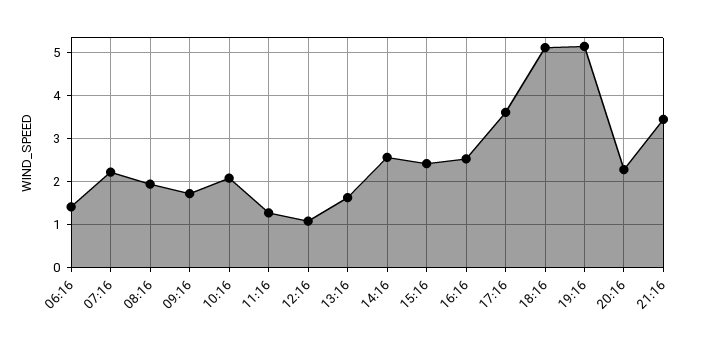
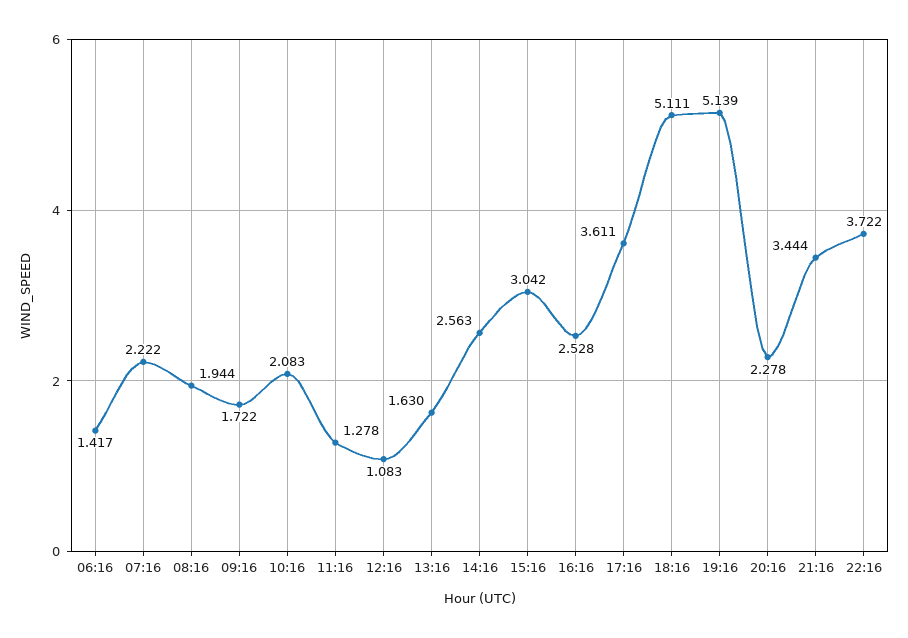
15:16: 2.4 -> 3.042
22:16: none -> 3.722

